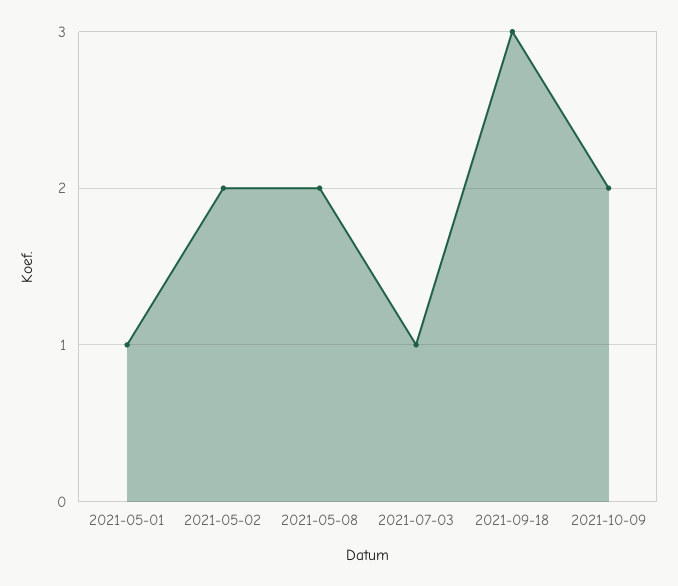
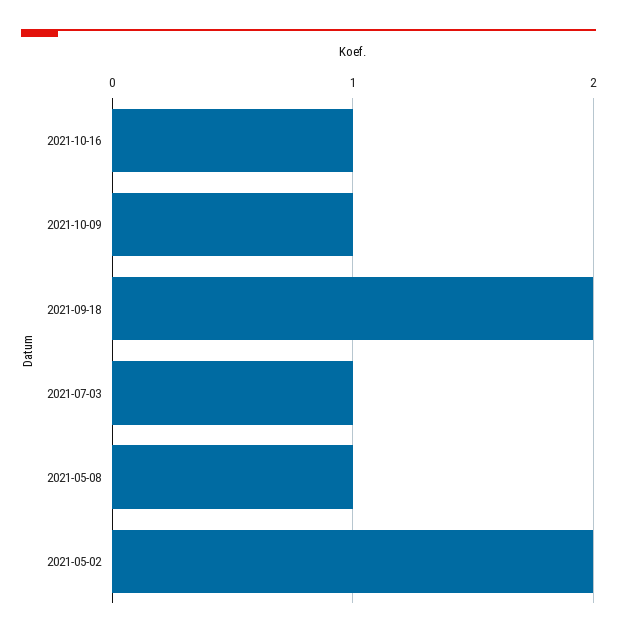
2021-05-01: 1 -> none
2021-05-08: 2 -> 1
2021-09-18: 3 -> 2
2021-10-09: 2 -> 1
2021-10-16: none -> 1

